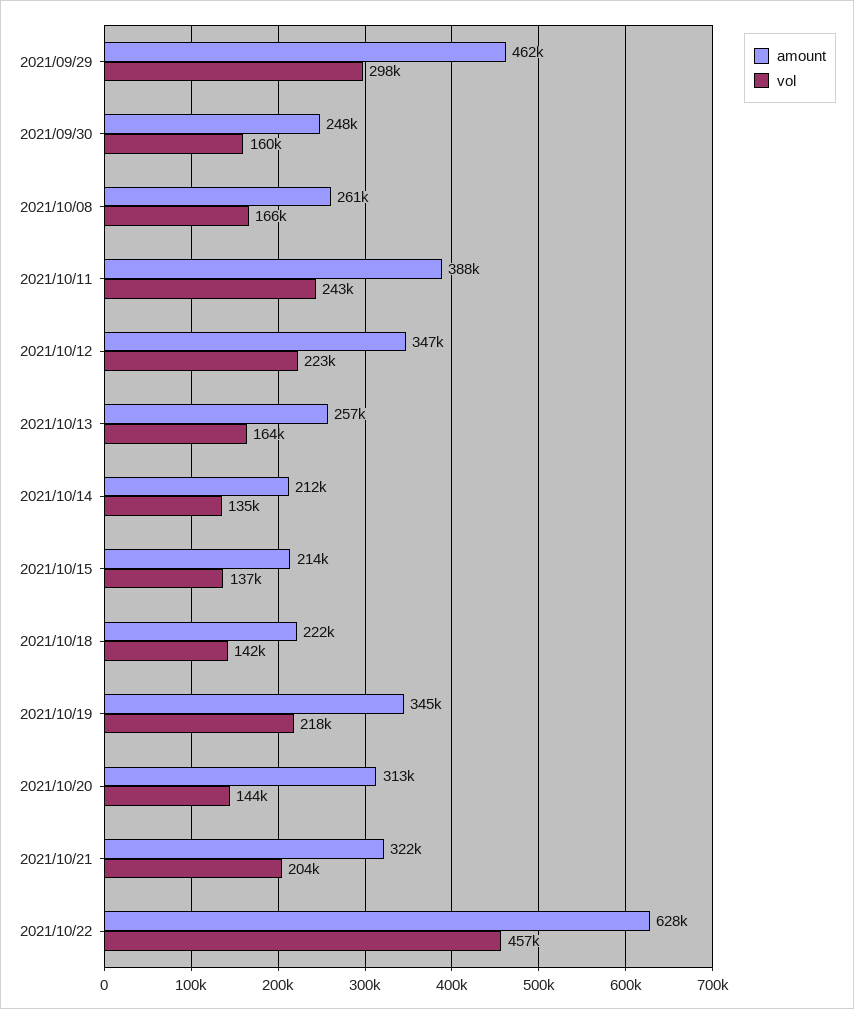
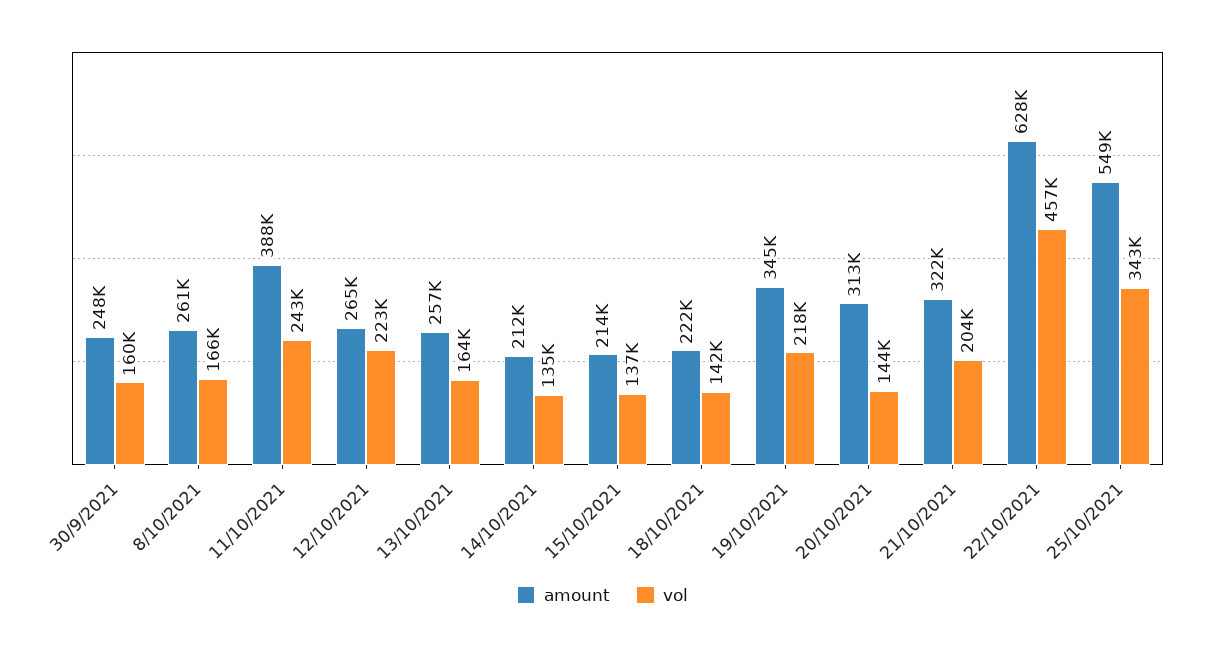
amount, 2021/09/29: 462000 -> none
vol, 2021/09/29: 298000 -> none
amount, 2021/10/12: 347000 -> 265000
amount, 25/10/2021: none -> 549000
vol, 25/10/2021: none -> 343000

